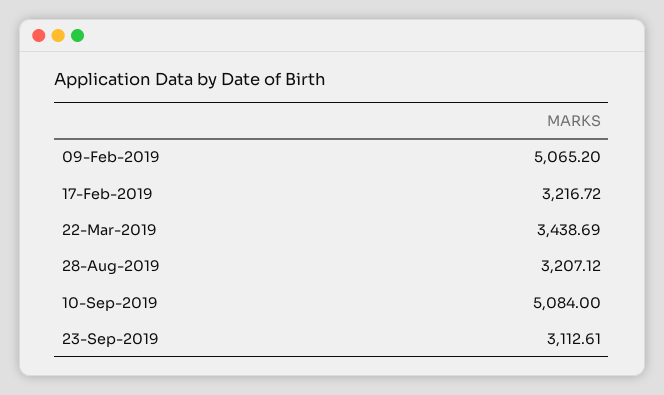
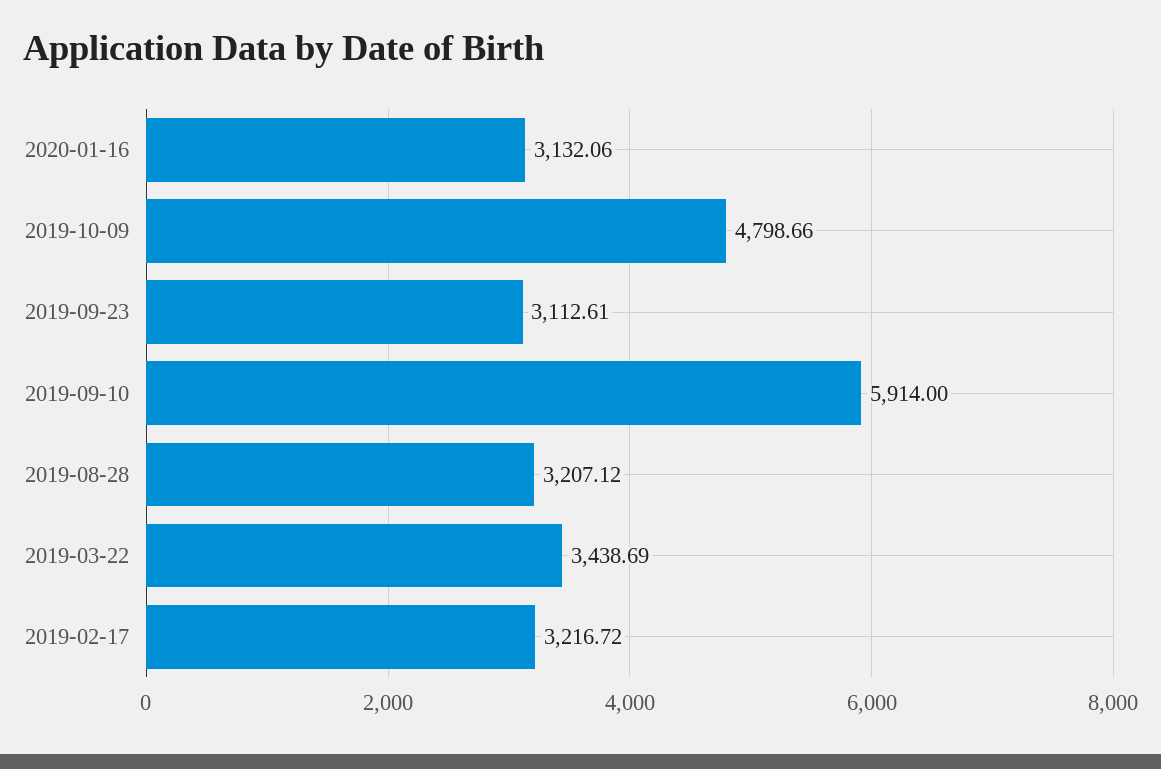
09-Feb-2019: 5065.2 -> none
10-Sep-2019: 5084 -> 5914
2020-01-16: none -> 3132.06
2019-10-09: none -> 4798.66

